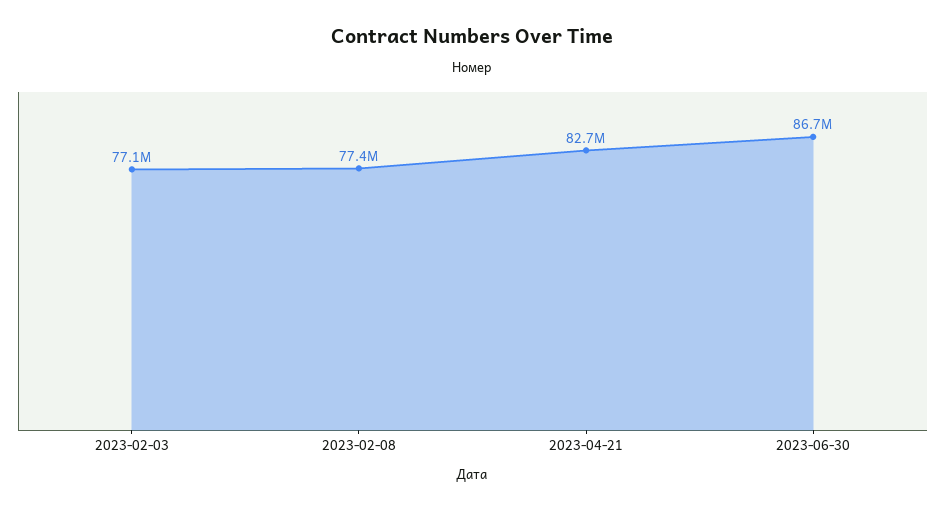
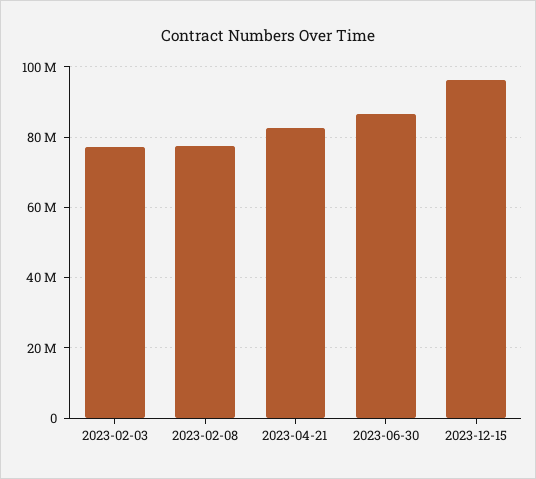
2023-12-15: none -> 96000000

